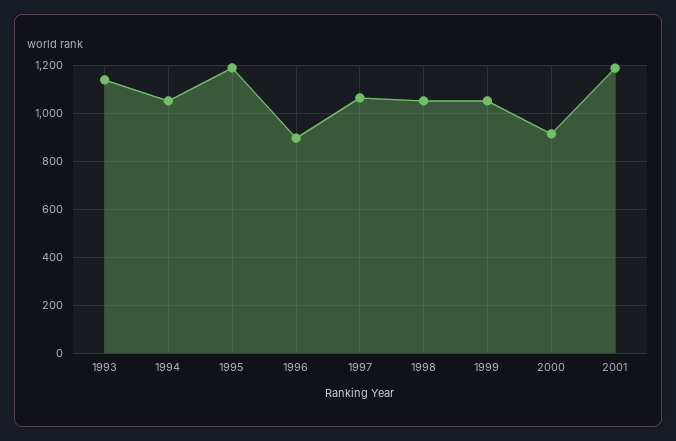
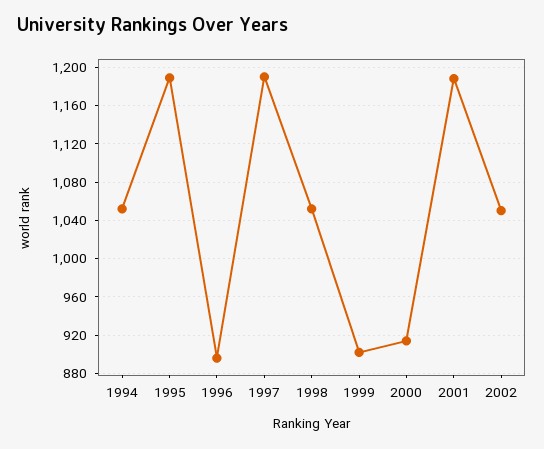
1993: 1150 -> none
1997: 1050 -> 1190
1999: 1050 -> 900
2002: none -> 1050

